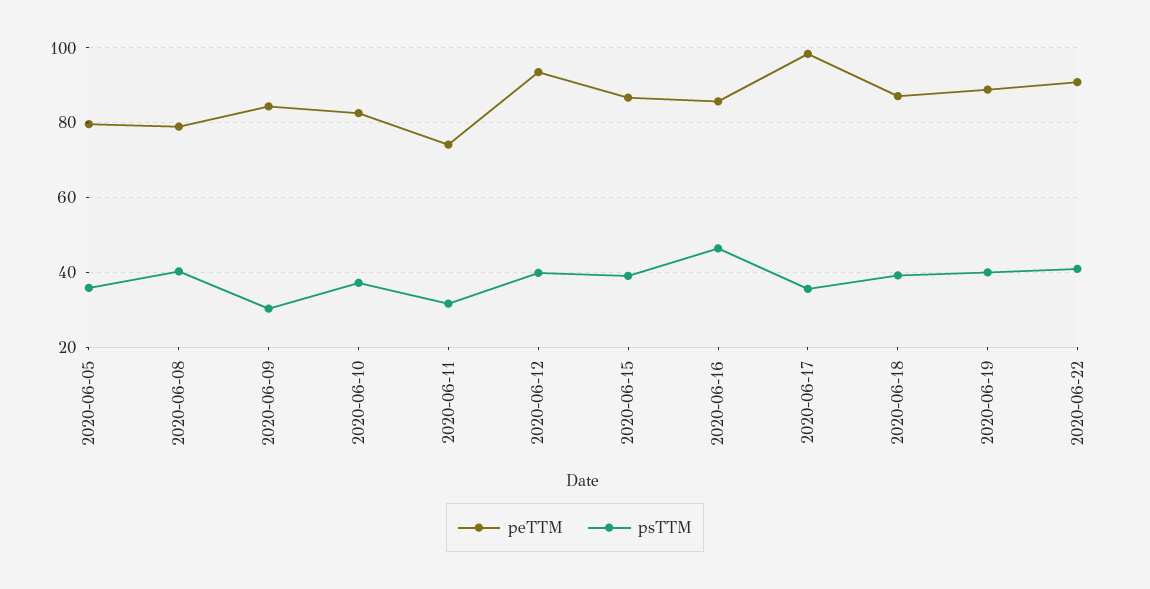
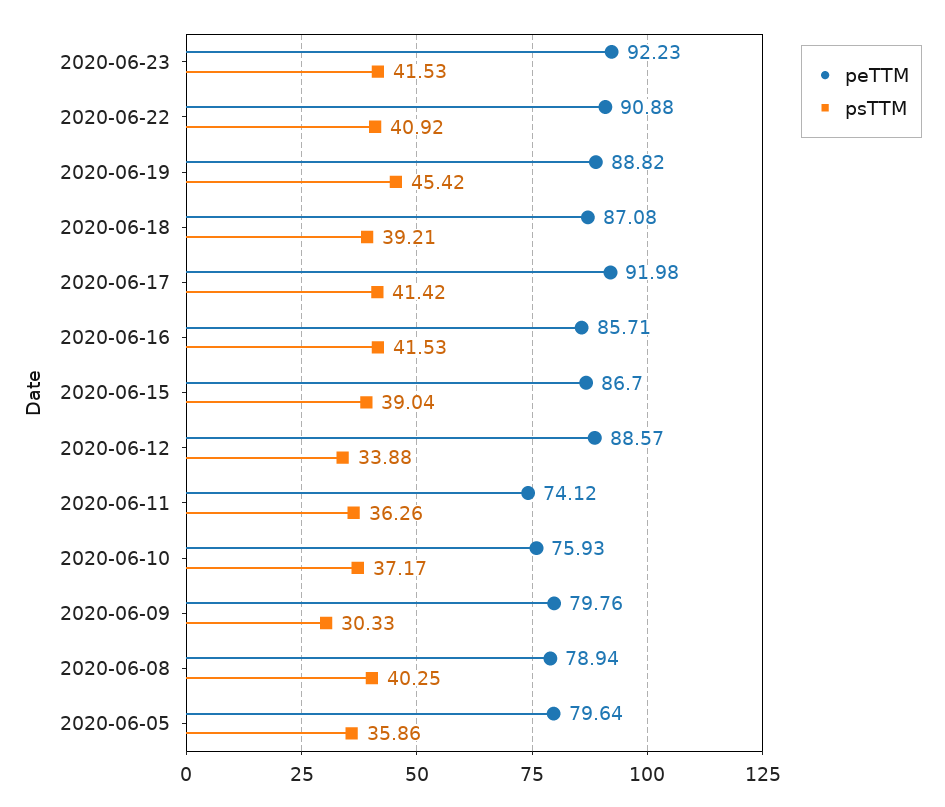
peTTM, 2020-06-09: 84 -> 79.76
peTTM, 2020-06-10: 82 -> 75.93
psTTM, 2020-06-11: 32 -> 36.26
peTTM, 2020-06-12: 94 -> 88.57
psTTM, 2020-06-12: 40 -> 33.88
psTTM, 2020-06-16: 46 -> 41.53
peTTM, 2020-06-17: 98 -> 91.98
psTTM, 2020-06-17: 36 -> 41.42
psTTM, 2020-06-19: 40 -> 45.42
peTTM, 2020-06-23: none -> 92.23
psTTM, 2020-06-23: none -> 41.53

